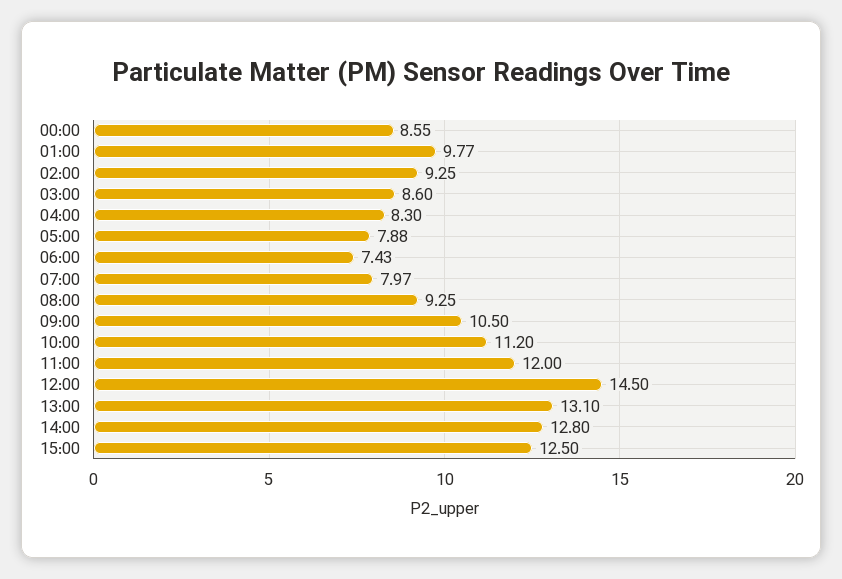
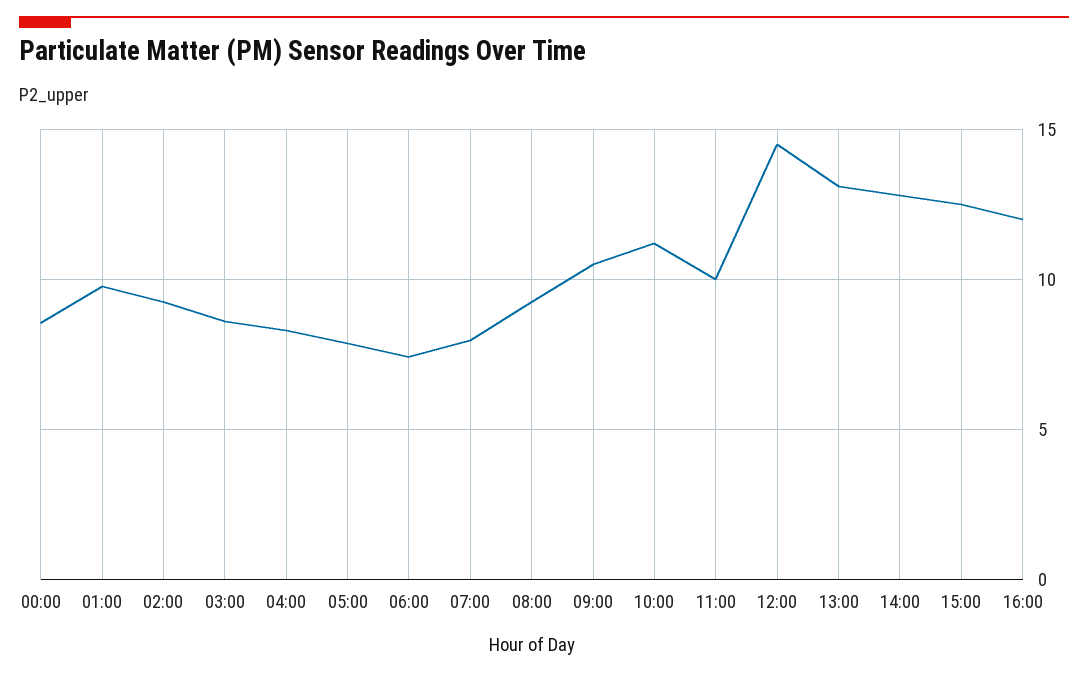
11:00: 12 -> 10
16:00: none -> 12

